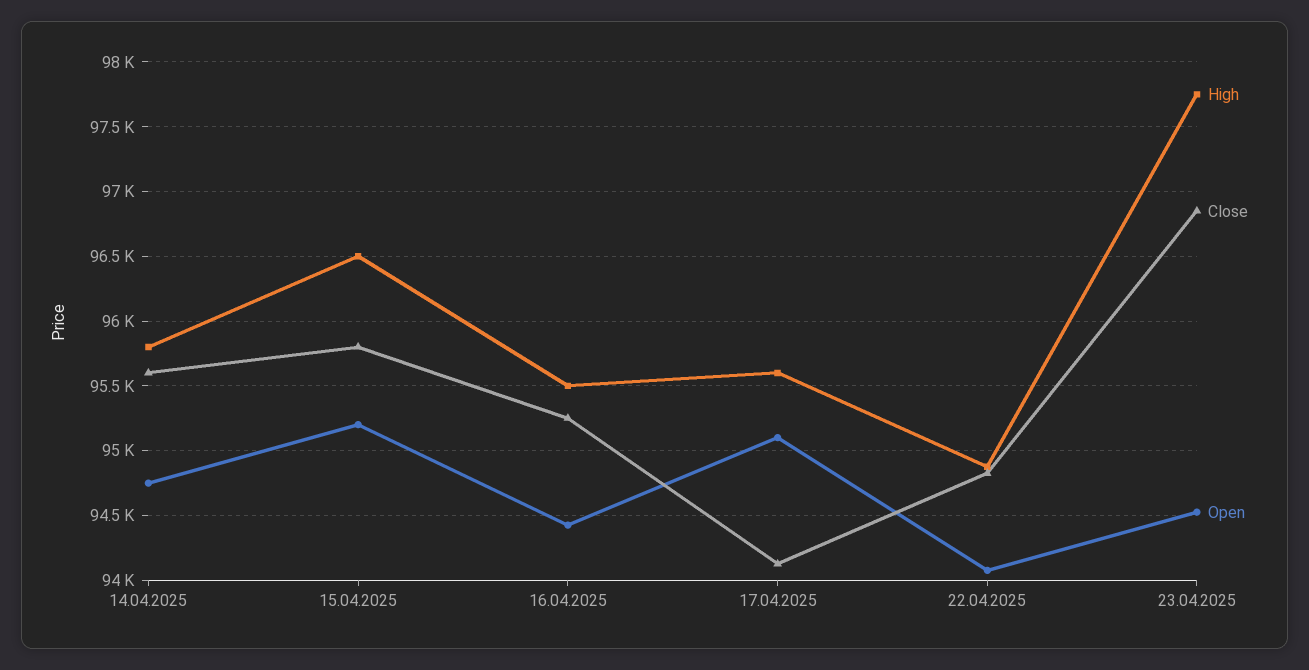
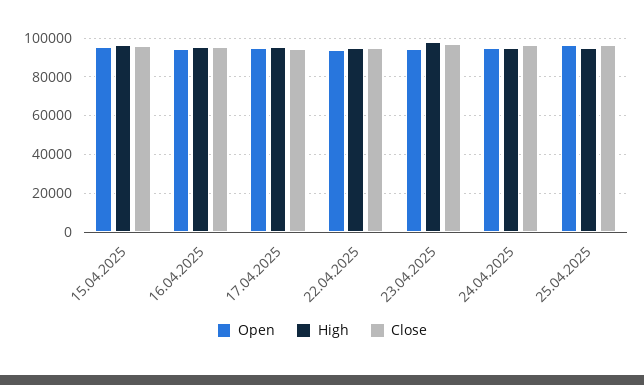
High, 14.04.2025: 95800 -> none
Close, 14.04.2025: 95600 -> none
Open, 14.04.2025: 94750 -> none
Open, 24.04.2025: none -> 95000
High, 24.04.2025: none -> 95000
Close, 24.04.2025: none -> 95000
Open, 25.04.2025: none -> 95000
High, 25.04.2025: none -> 95000
Close, 25.04.2025: none -> 95000

